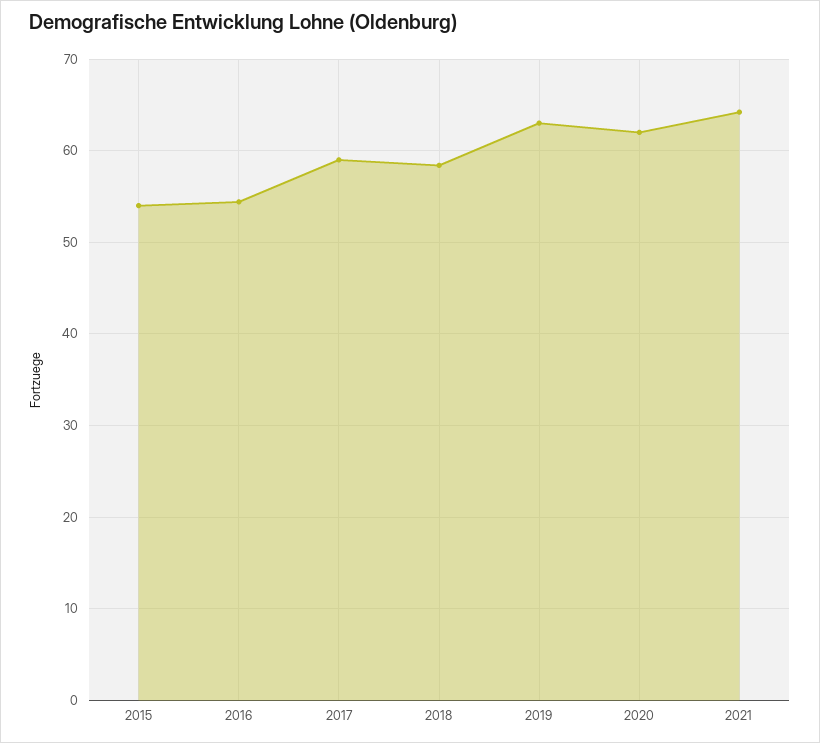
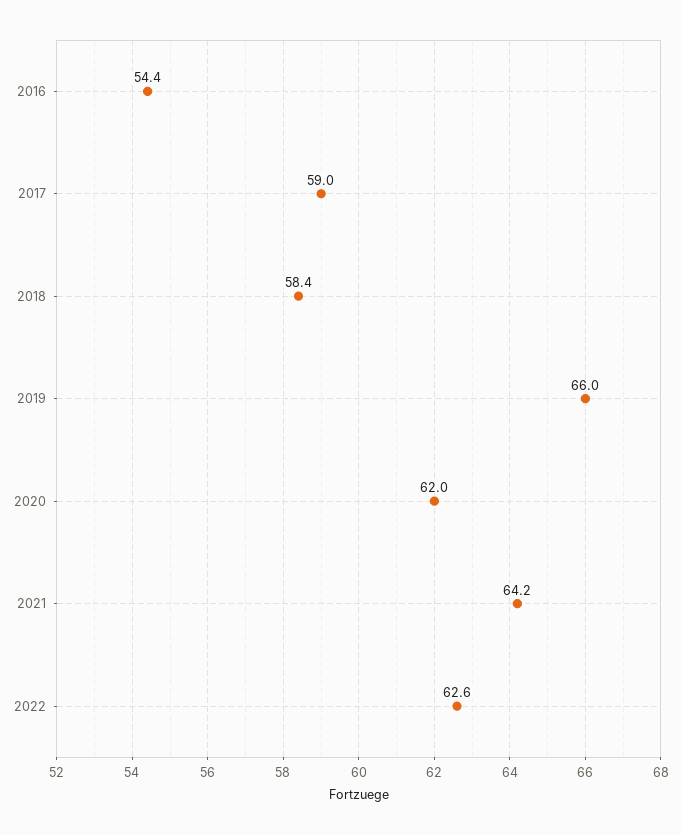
2015: 54 -> none
2019: 63 -> 66
2022: none -> 62.6

